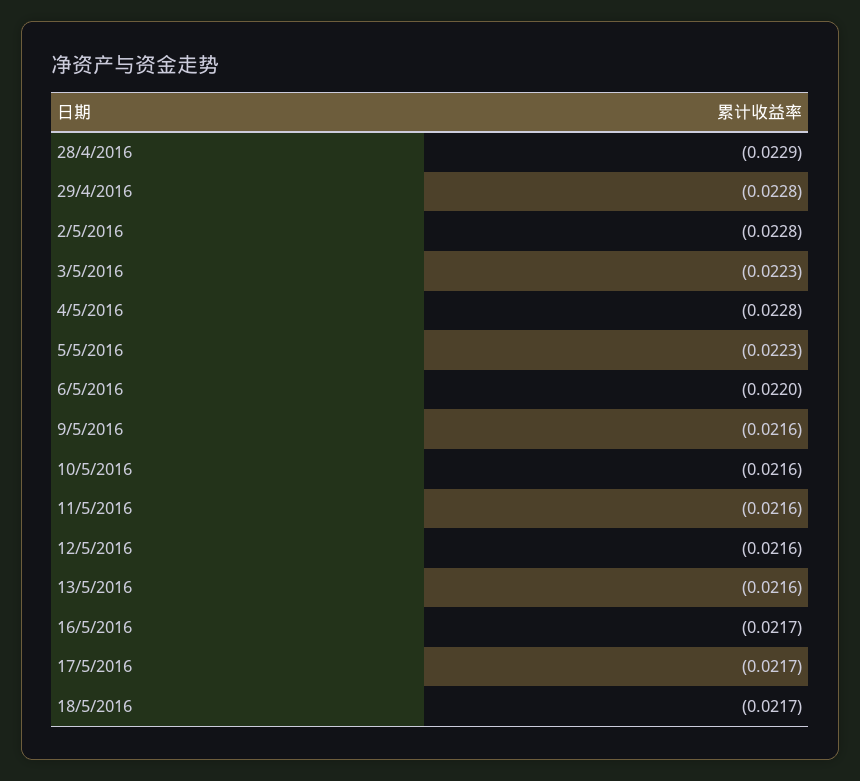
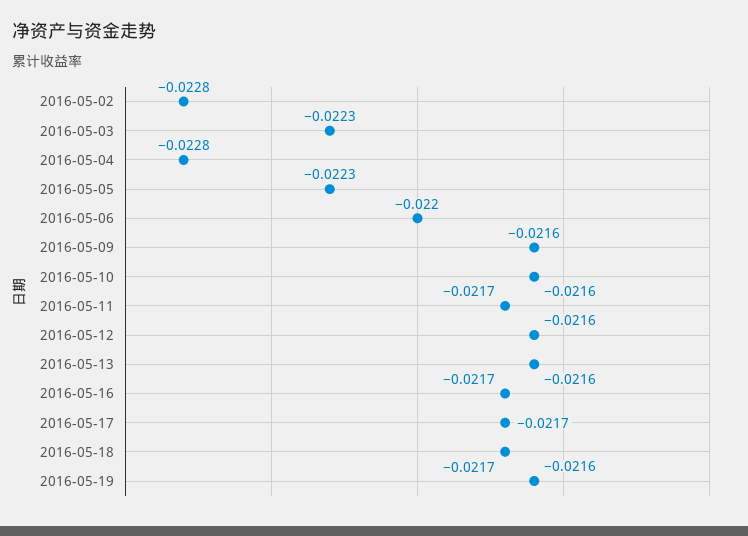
28/4/2016: -0.0229 -> none
29/4/2016: -0.0228 -> none
11/5/2016: -0.0216 -> -0.0217
2016-05-19: none -> -0.0216

